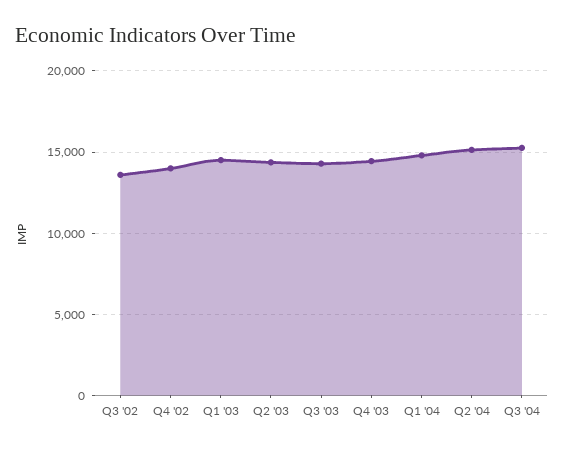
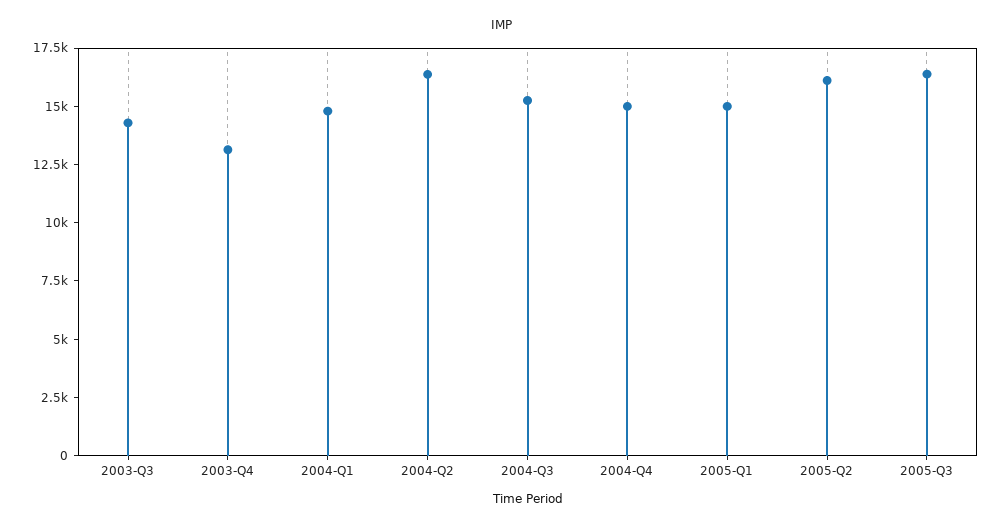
Q3 '02: 13500 -> none
Q4 '02: 14000 -> none
Q1 '03: 14500 -> none
Q2 '03: 14500 -> none
Q4 '03: 14500 -> 13000
Q2 '04: 15000 -> 16500
2004-Q4: none -> 15000
2005-Q1: none -> 15000
2005-Q2: none -> 16000
2005-Q3: none -> 16500

